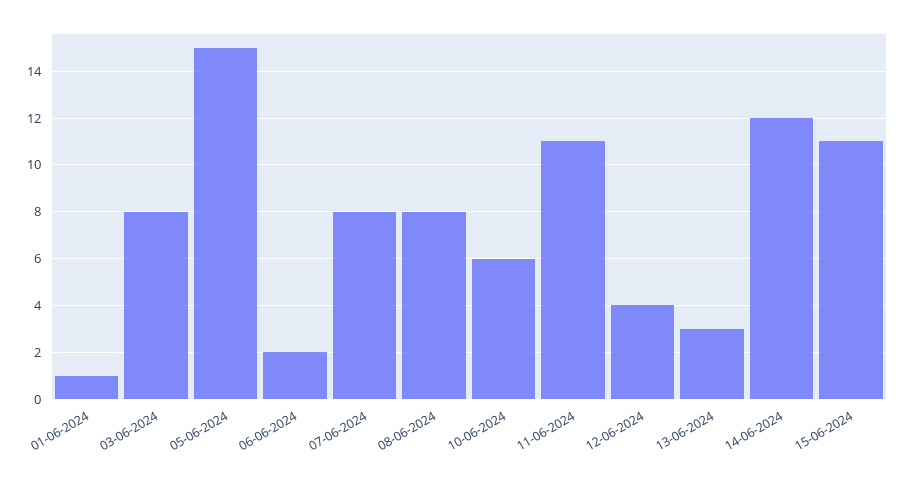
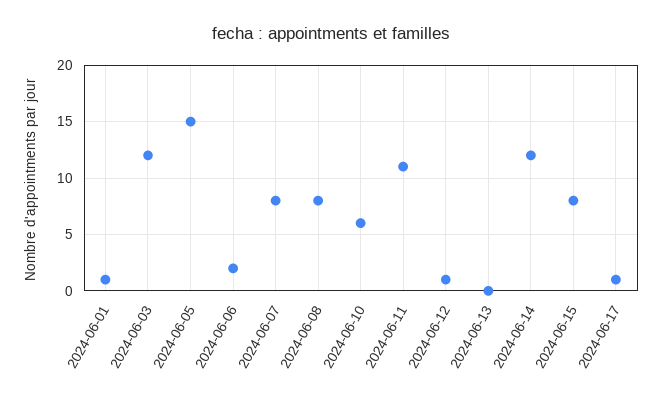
03-06-2024: 8 -> 12
12-06-2024: 4 -> 1
13-06-2024: 3 -> 0
15-06-2024: 11 -> 8
2024-06-17: none -> 1

